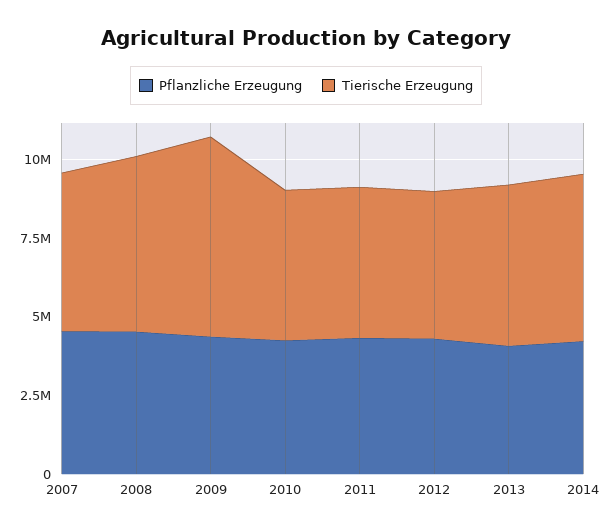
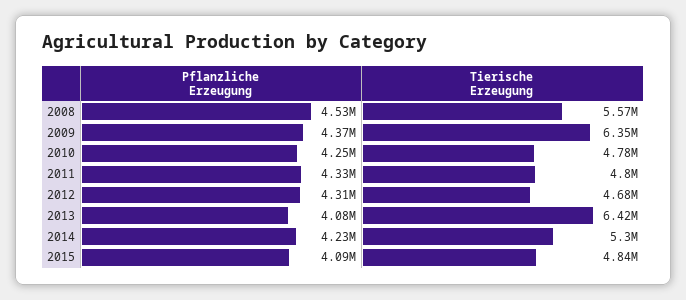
Pflanzliche Erzeugung, 2007: 4500000 -> none
Tierische Erzeugung, 2007: 5000000 -> none
Tierische Erzeugung, 2013: 5000000 -> 6420000
Pflanzliche Erzeugung, 2015: none -> 4090000
Tierische Erzeugung, 2015: none -> 4840000

